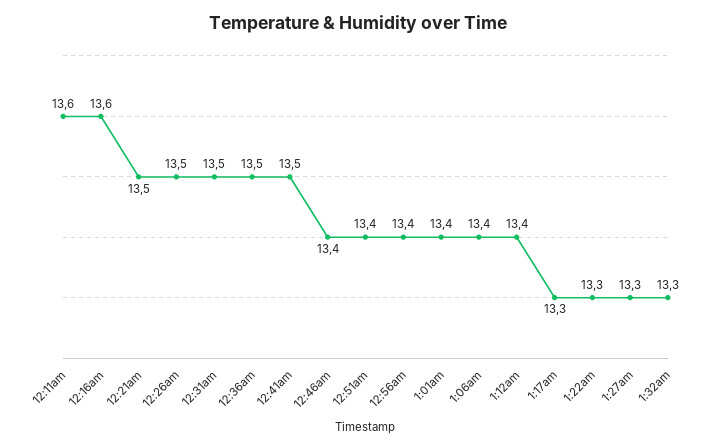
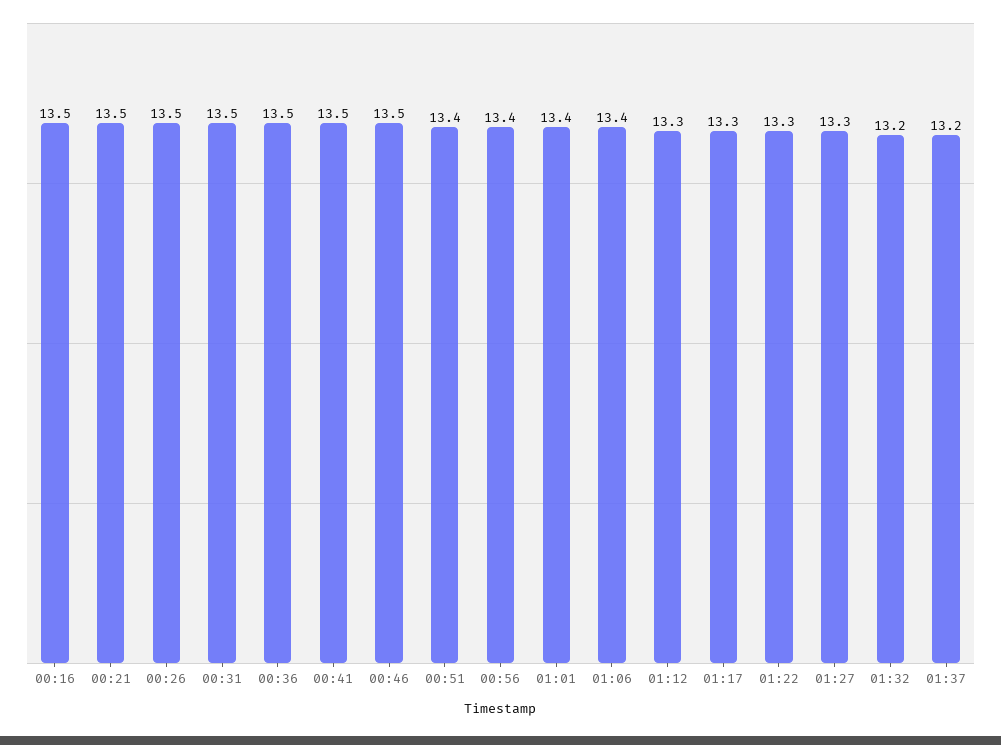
12:11am: 13.6 -> none
12:16am: 13.6 -> 13.5
12:46am: 13.4 -> 13.5
1:12am: 13.4 -> 13.3
1:32am: 13.3 -> 13.2
01:37: none -> 13.2

